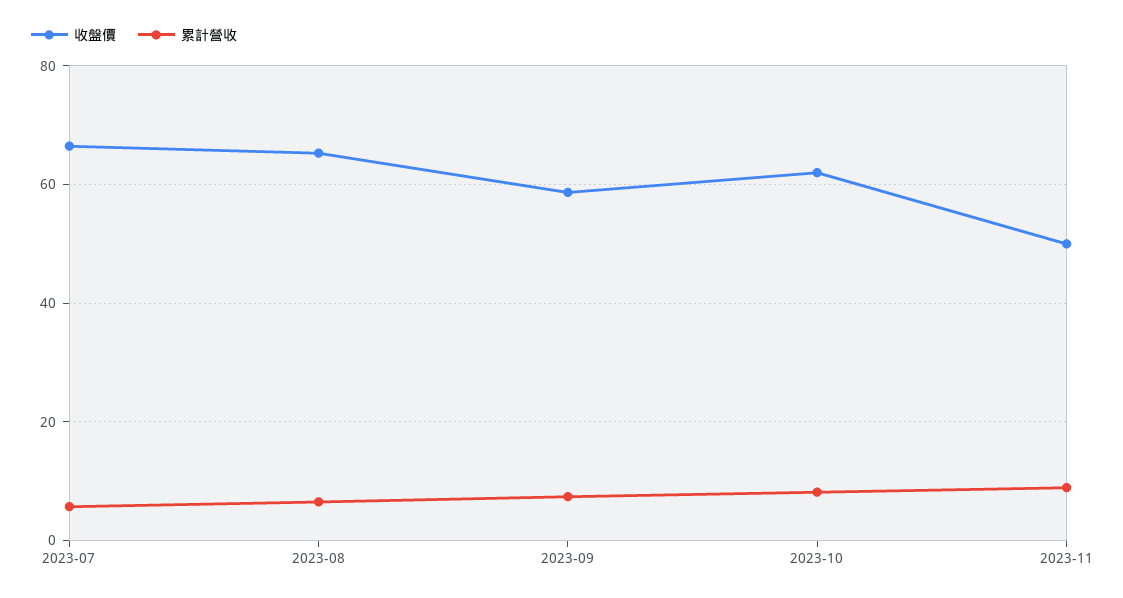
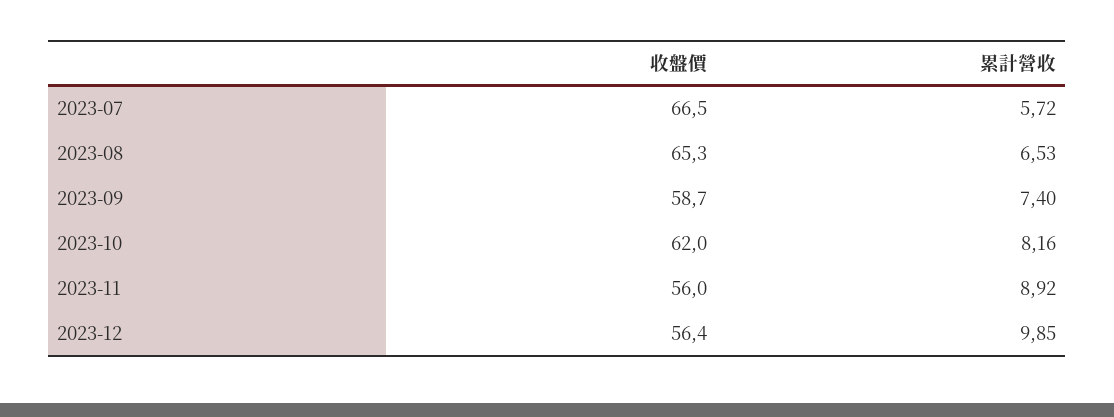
收盤價, 2023-11: 50 -> 56
收盤價, 2023-12: none -> 56.4
累計營收, 2023-12: none -> 9.85

